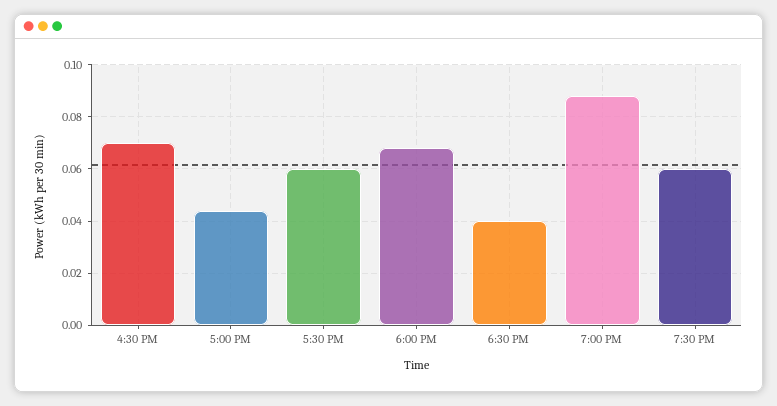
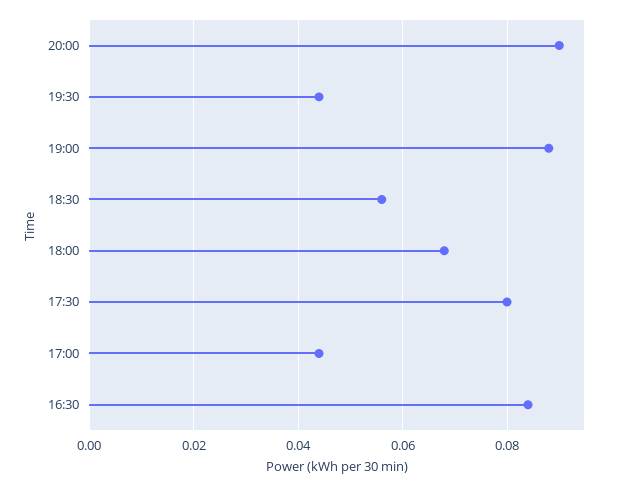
4:30 PM: 0.07 -> 0.085
5:30 PM: 0.06 -> 0.08
6:30 PM: 0.04 -> 0.055
7:30 PM: 0.06 -> 0.045
20:00: none -> 0.09

